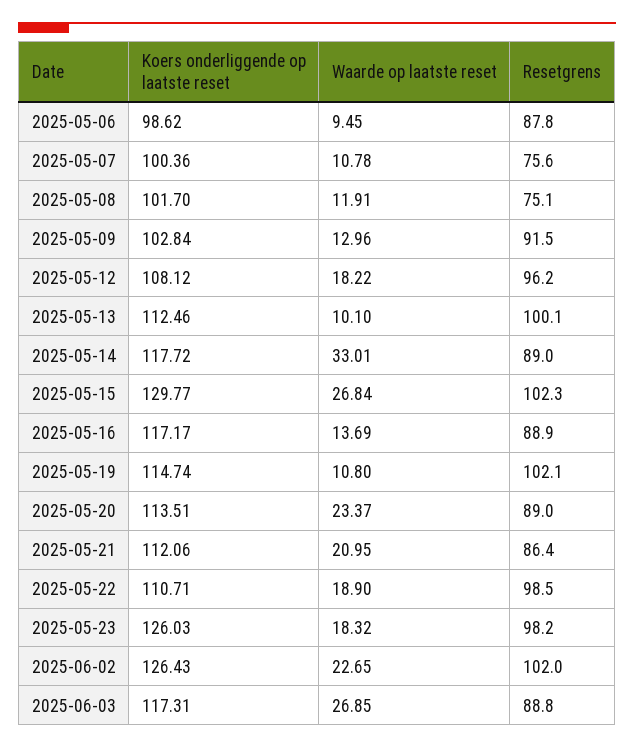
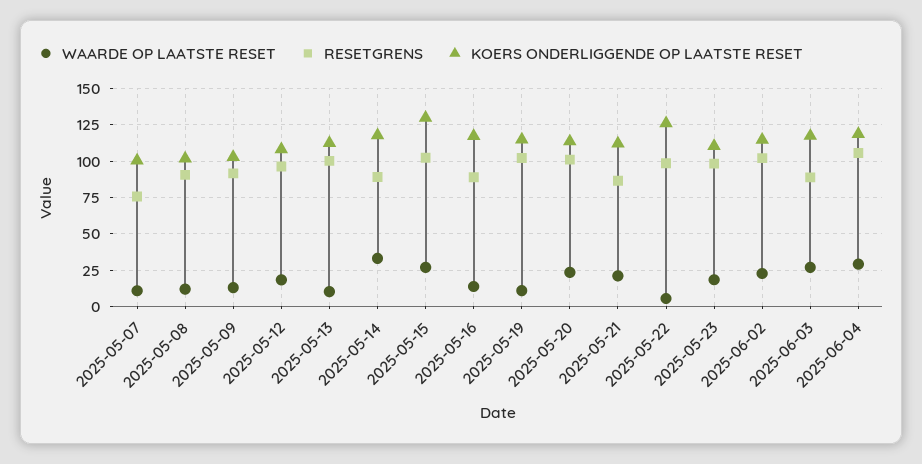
Koers onderliggende op laatste reset, 2025-05-06: 98.62 -> none
Waarde op laatste reset, 2025-05-06: 9.45 -> none
Resetgrens, 2025-05-06: 87.8 -> none
Resetgrens, 2025-05-08: 75.1 -> 90
Resetgrens, 2025-05-20: 89 -> 100
Koers onderliggende op laatste reset, 2025-05-22: 110.71 -> 125
Waarde op laatste reset, 2025-05-22: 18.9 -> 5
Koers onderliggende op laatste reset, 2025-05-23: 126.03 -> 110
Koers onderliggende op laatste reset, 2025-06-02: 126.43 -> 115
Waarde op laatste reset, 2025-06-04: none -> 30
Resetgrens, 2025-06-04: none -> 105
Koers onderliggende op laatste reset, 2025-06-04: none -> 120

